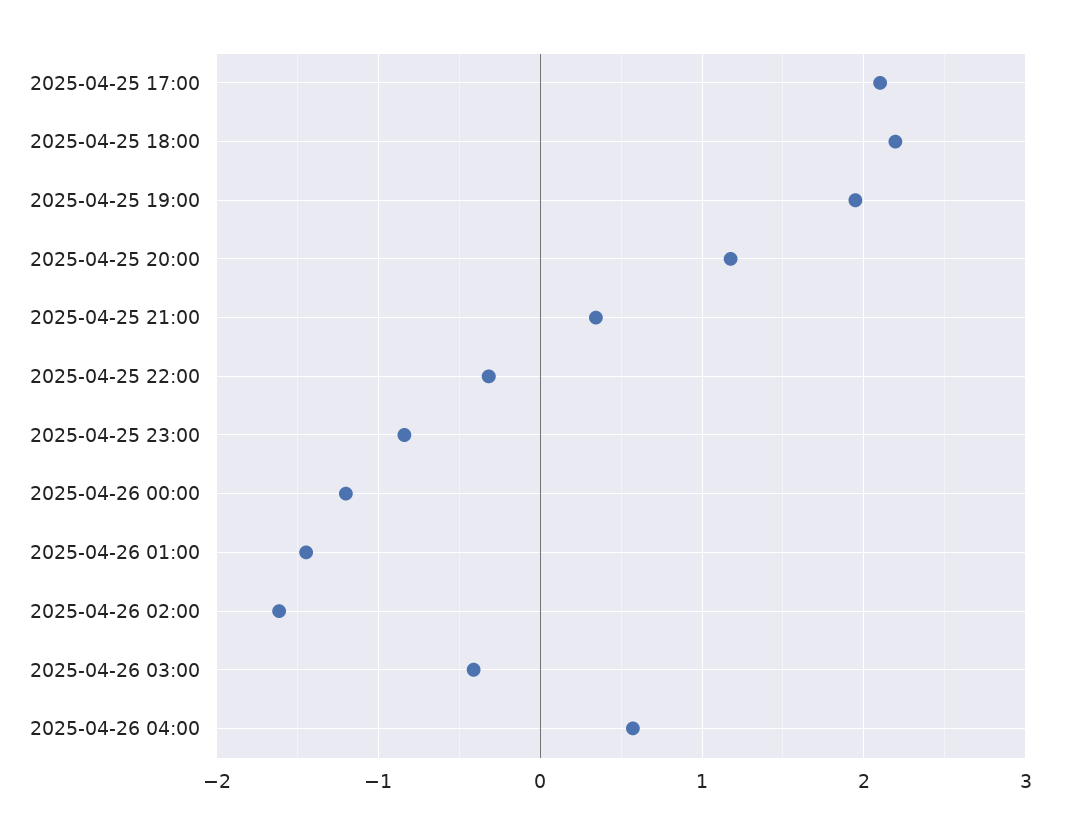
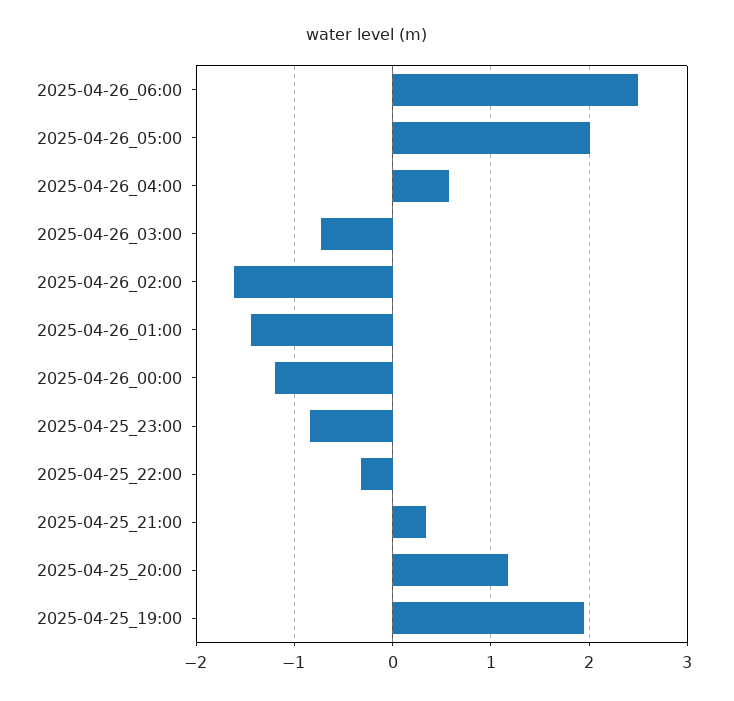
2025-04-25 17:00: 2.1 -> none
2025-04-25 18:00: 2.2 -> none
2025-04-26 03:00: -0.4 -> -0.7
2025-04-26_06:00: none -> 2.5
2025-04-26_05:00: none -> 2

